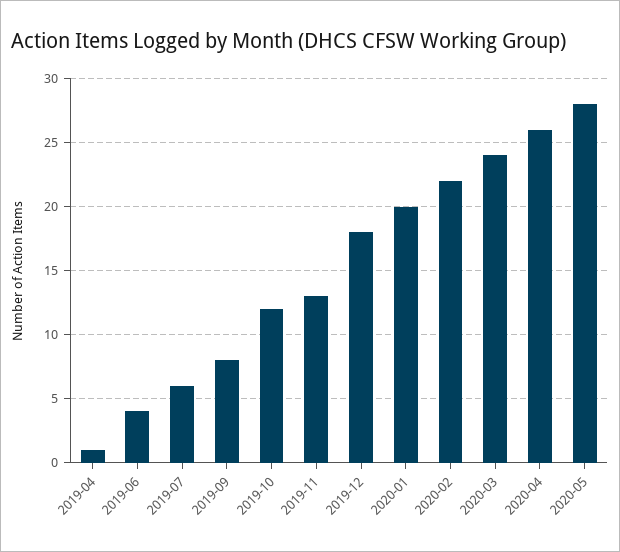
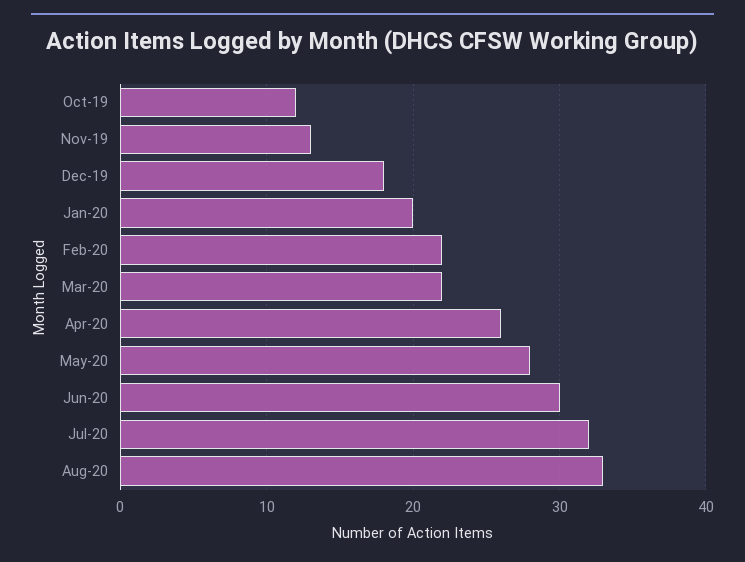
2019-04: 1 -> none
2019-06: 4 -> none
2019-07: 6 -> none
2019-09: 8 -> none
2020-03: 24 -> 22
Jun-20: none -> 30
Jul-20: none -> 32
Aug-20: none -> 33

